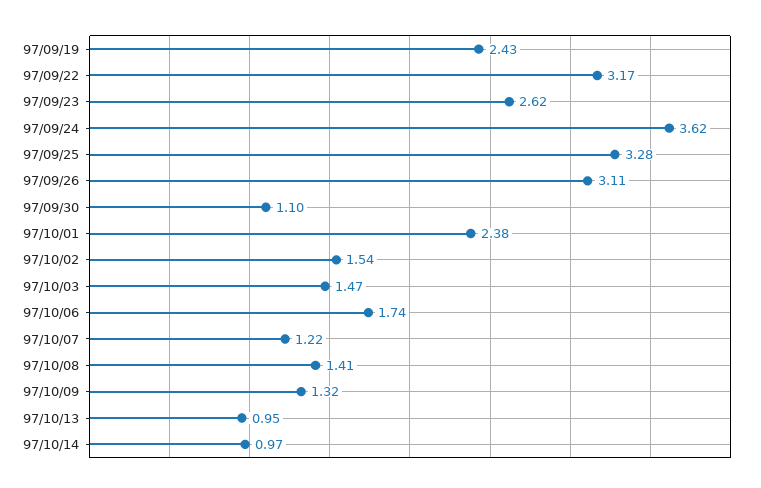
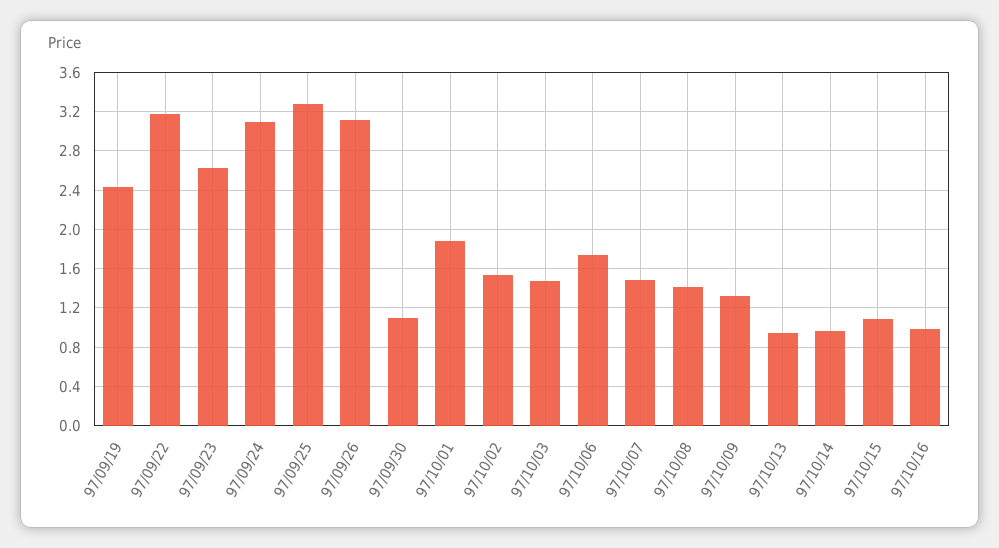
97/09/24: 3.62 -> 3.1
97/10/01: 2.38 -> 1.9
97/10/07: 1.22 -> 1.5
97/10/15: none -> 1.1
97/10/16: none -> 1

